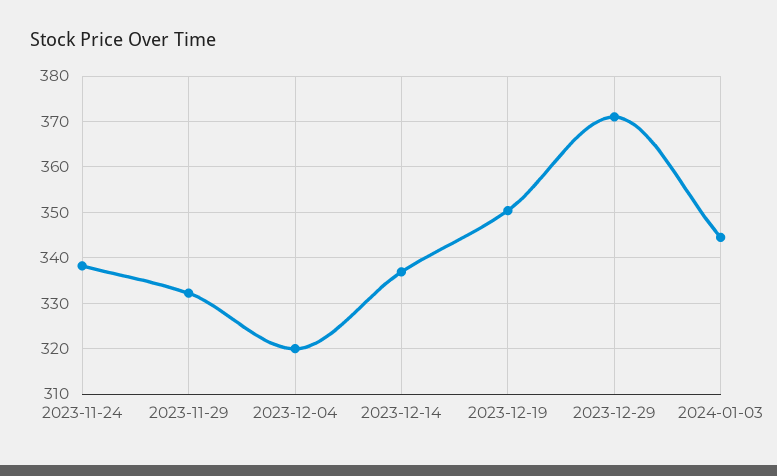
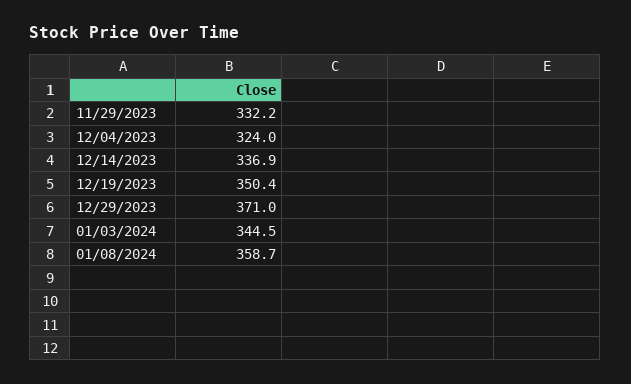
2023-11-24: 338 -> none
2023-12-04: 320 -> 324
01/08/2024: none -> 358.7

